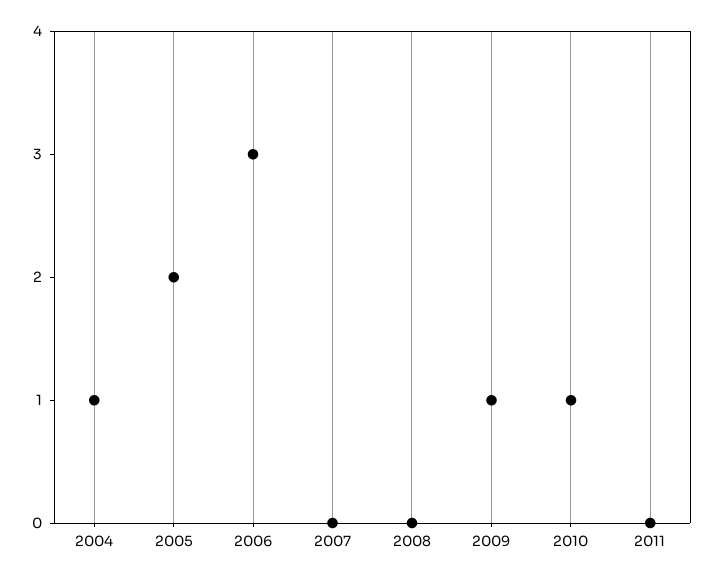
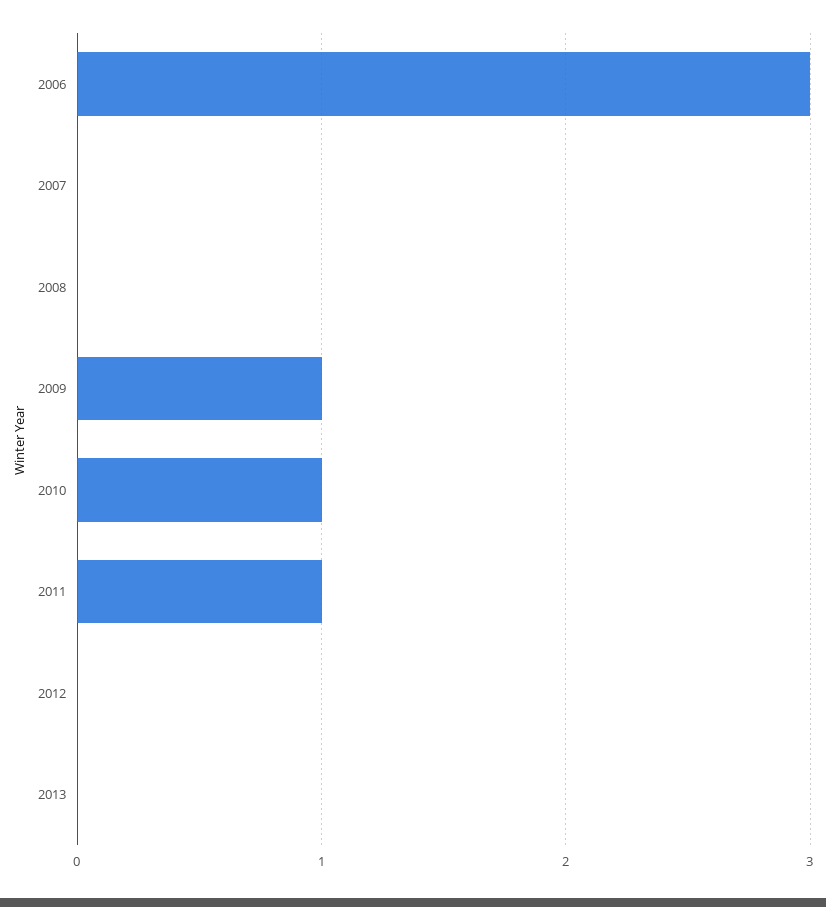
2004: 1 -> none
2005: 2 -> none
2011: 0 -> 1
2012: none -> 0
2013: none -> 0

